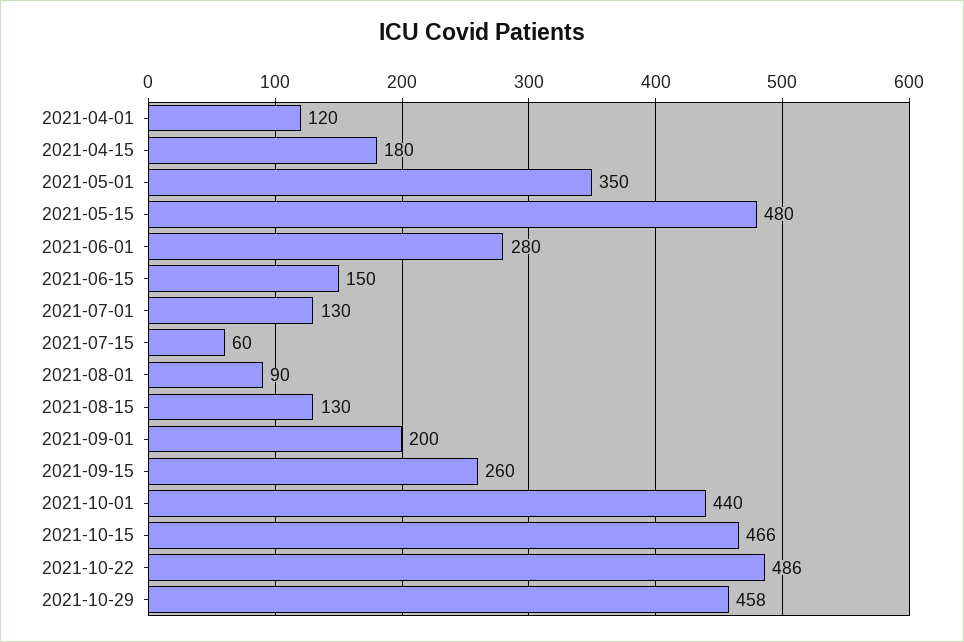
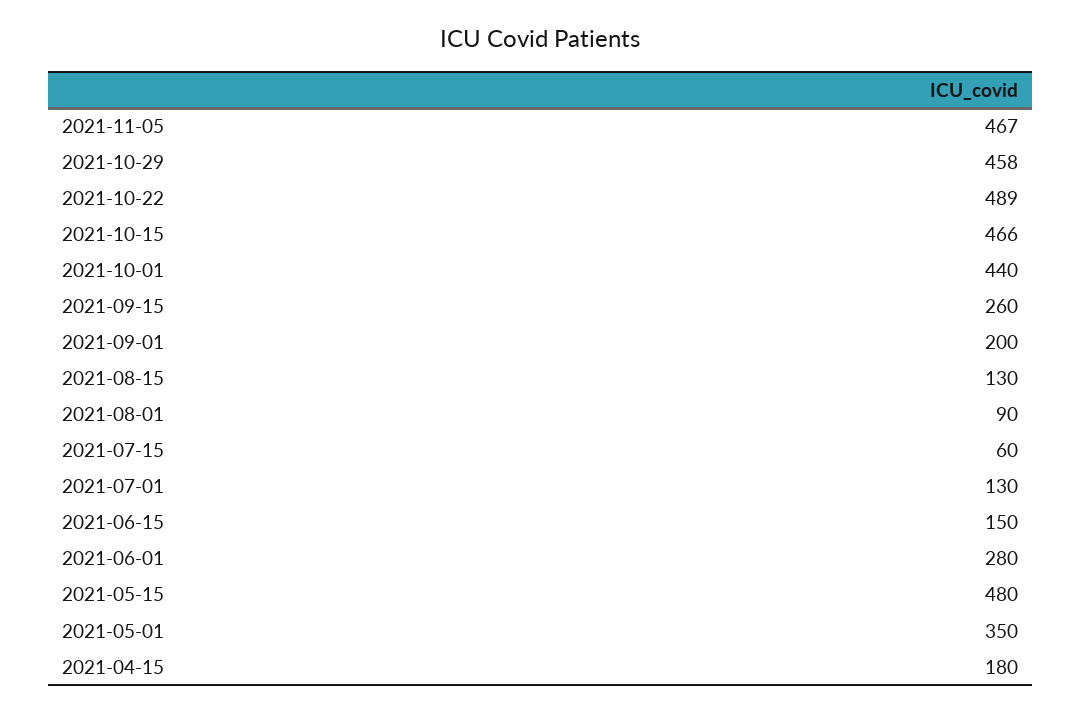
2021-04-01: 120 -> none
2021-10-22: 486 -> 489
2021-11-05: none -> 467

